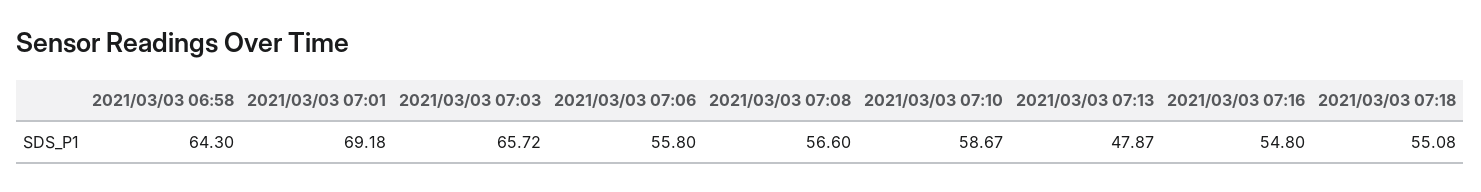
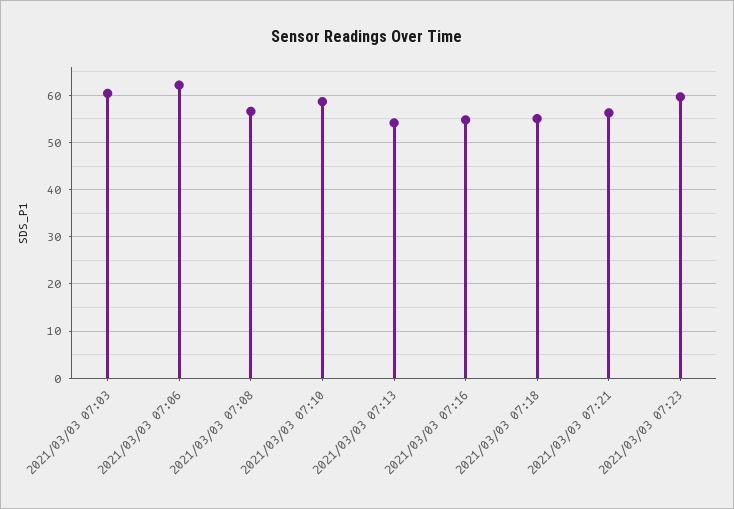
2021/03/03 06:58: 64.3 -> none
2021/03/03 07:01: 69.18 -> none
2021/03/03 07:03: 65.72 -> 60
2021/03/03 07:06: 55.8 -> 62
2021/03/03 07:13: 47.87 -> 54
2021/03/03 07:21: none -> 56
2021/03/03 07:23: none -> 60

